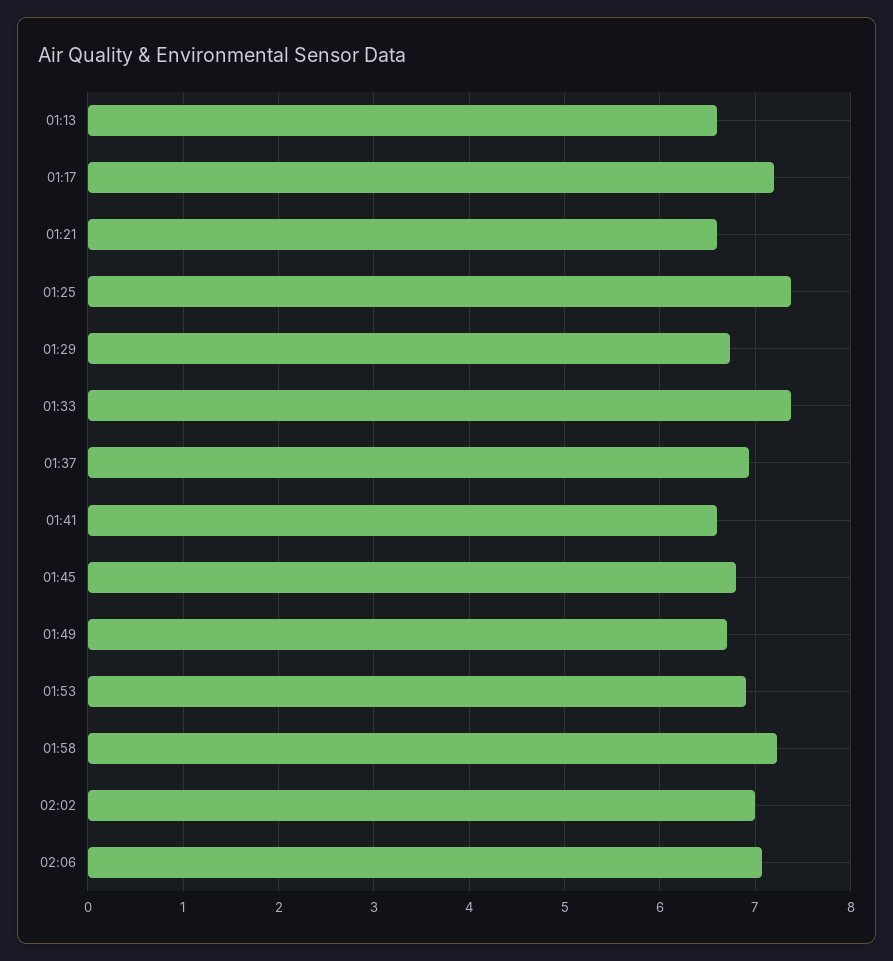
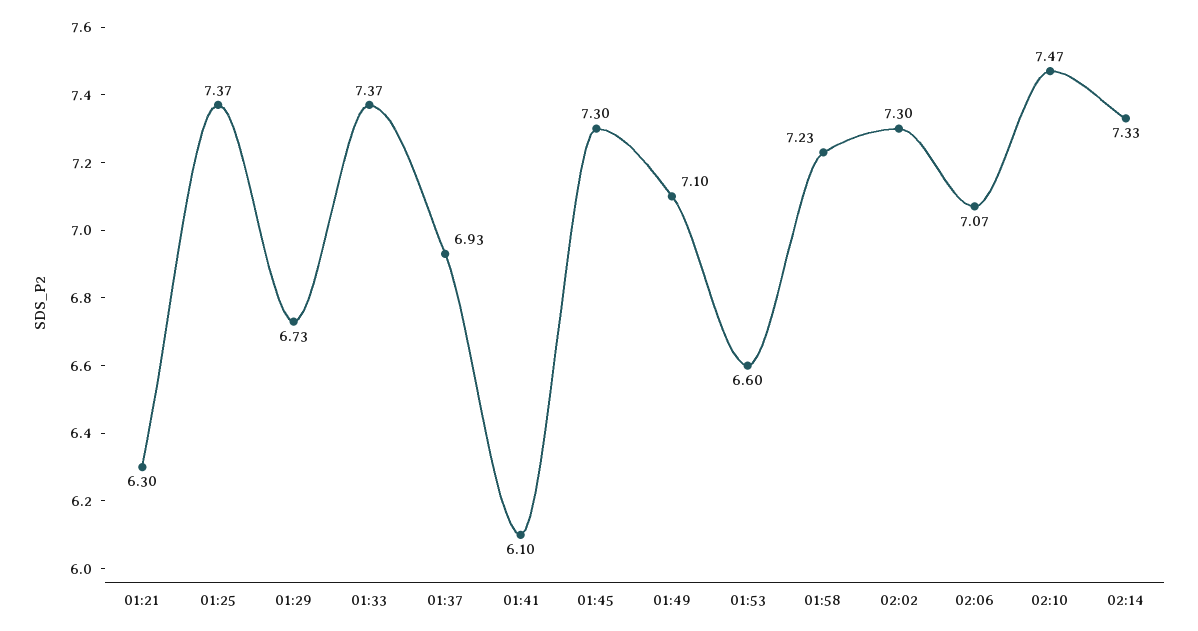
01:13: 6.6 -> none
01:17: 7.2 -> none
01:21: 6.6 -> 6.3
01:41: 6.6 -> 6.1
01:45: 6.8 -> 7.3
01:49: 6.7 -> 7.1
01:53: 6.9 -> 6.6
02:02: 7 -> 7.3
02:10: none -> 7.47
02:14: none -> 7.33

